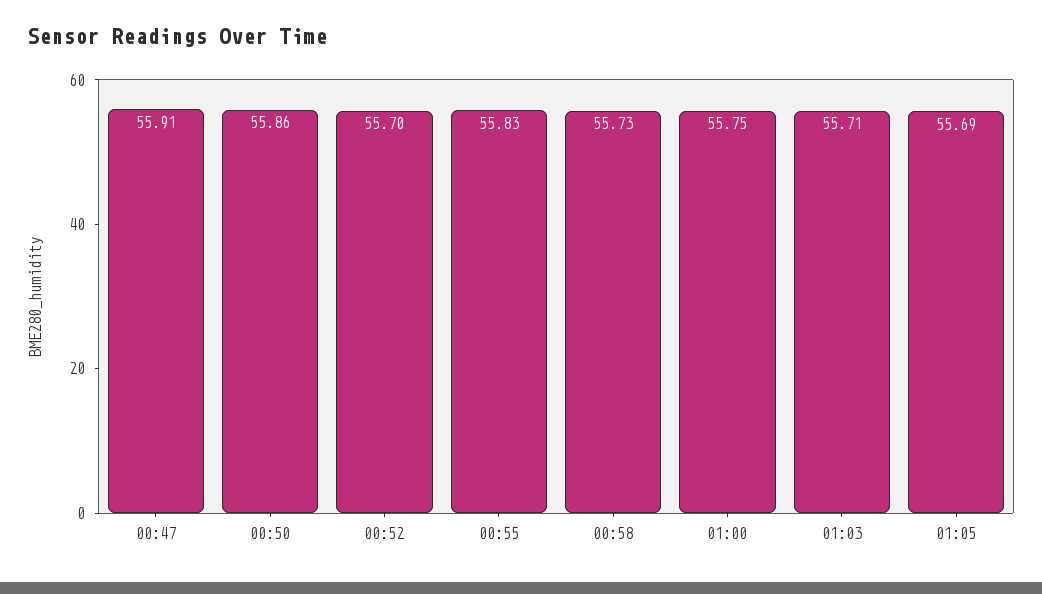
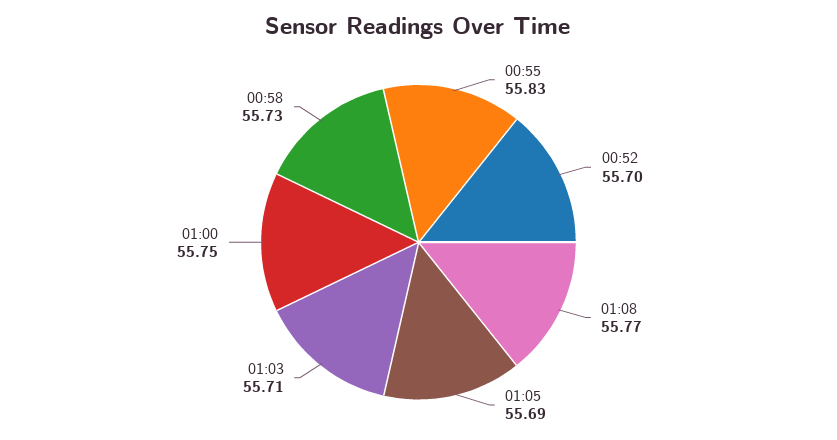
00:47: 55.91 -> none
00:50: 55.86 -> none
01:08: none -> 55.77

